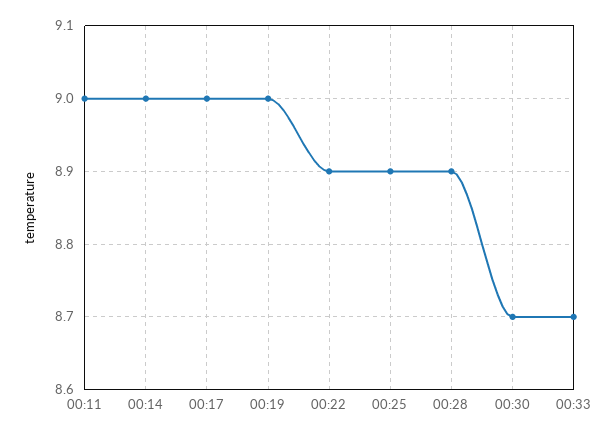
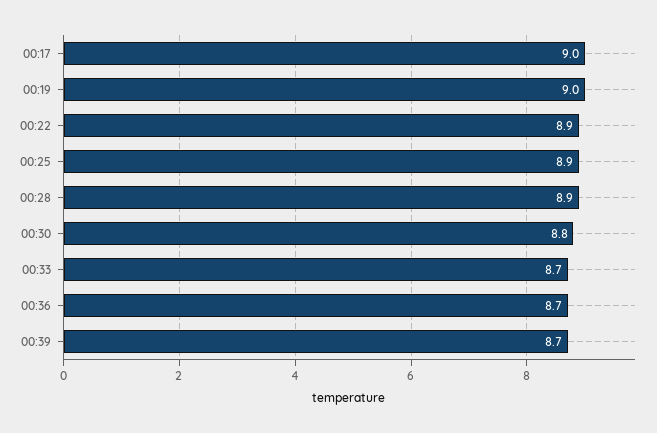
00:11: 9 -> none
00:14: 9 -> none
00:30: 8.7 -> 8.8
00:36: none -> 8.7
00:39: none -> 8.7

